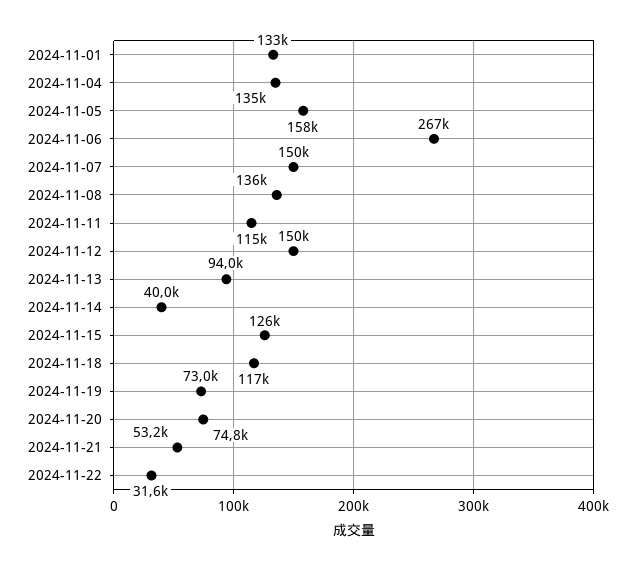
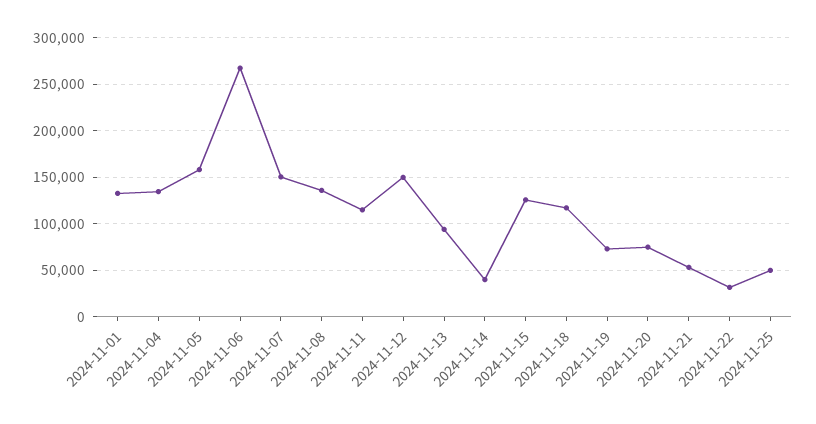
2024-11-25: none -> 50000

